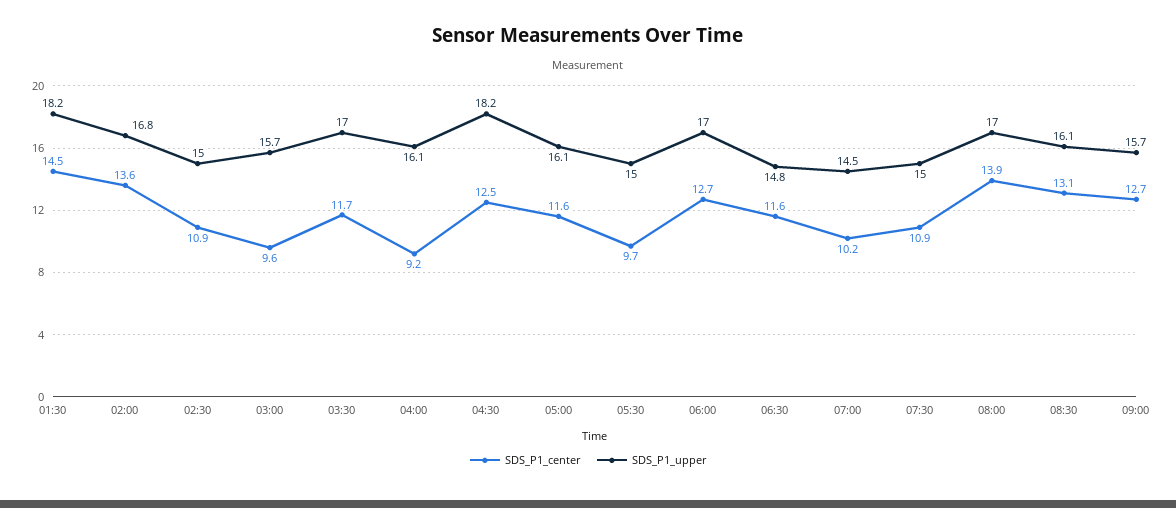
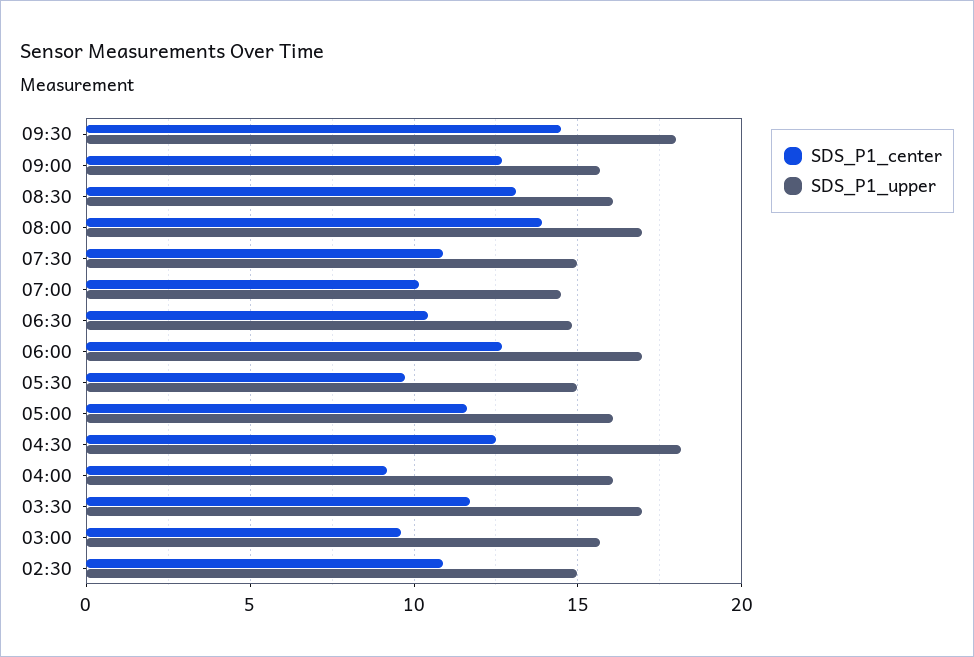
SDS_P1_center, 01:30: 14.5 -> none
SDS_P1_upper, 01:30: 18.2 -> none
SDS_P1_center, 02:00: 13.6 -> none
SDS_P1_upper, 02:00: 16.8 -> none
SDS_P1_center, 06:30: 11.6 -> 10.5
SDS_P1_center, 09:30: none -> 14.5
SDS_P1_upper, 09:30: none -> 18

